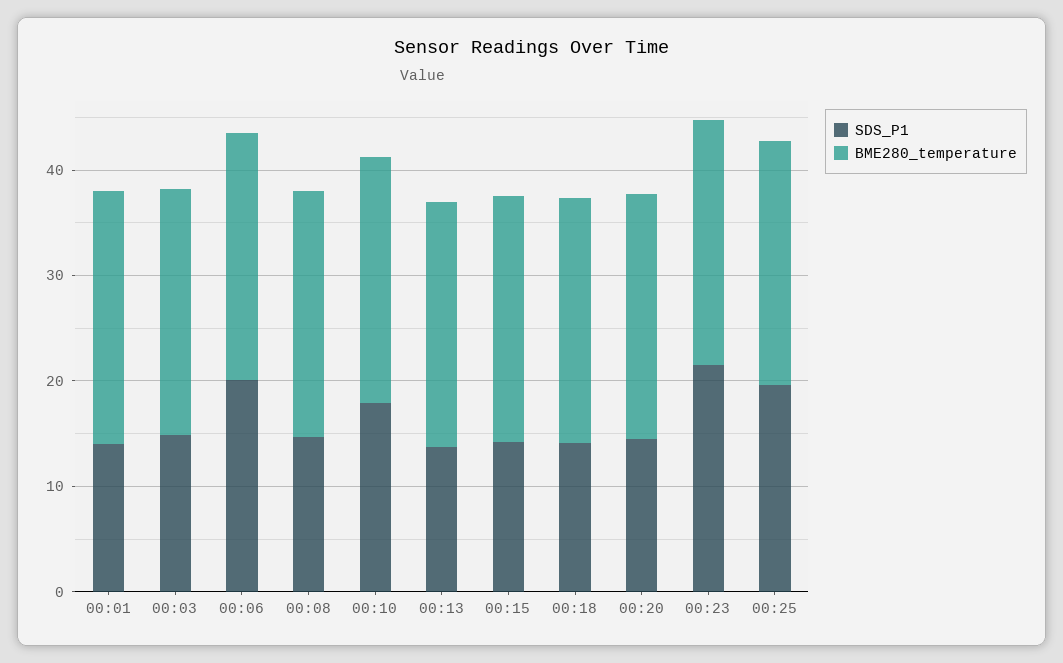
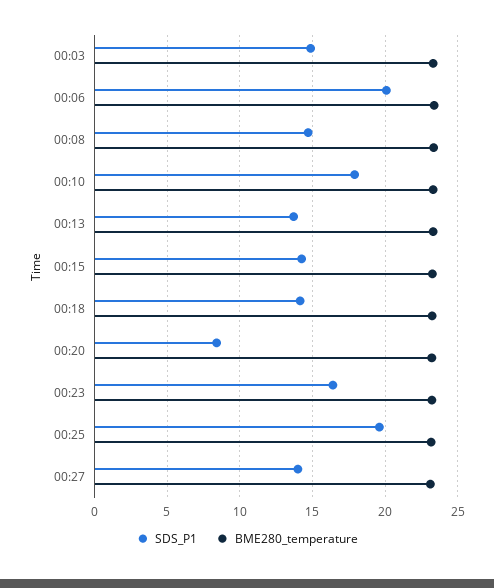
SDS_P1, 00:01: 14 -> none
BME280_temperature, 00:01: 24 -> none
SDS_P1, 00:20: 14 -> 8.5
SDS_P1, 00:23: 22 -> 16.5
SDS_P1, 00:27: none -> 14
BME280_temperature, 00:27: none -> 23

